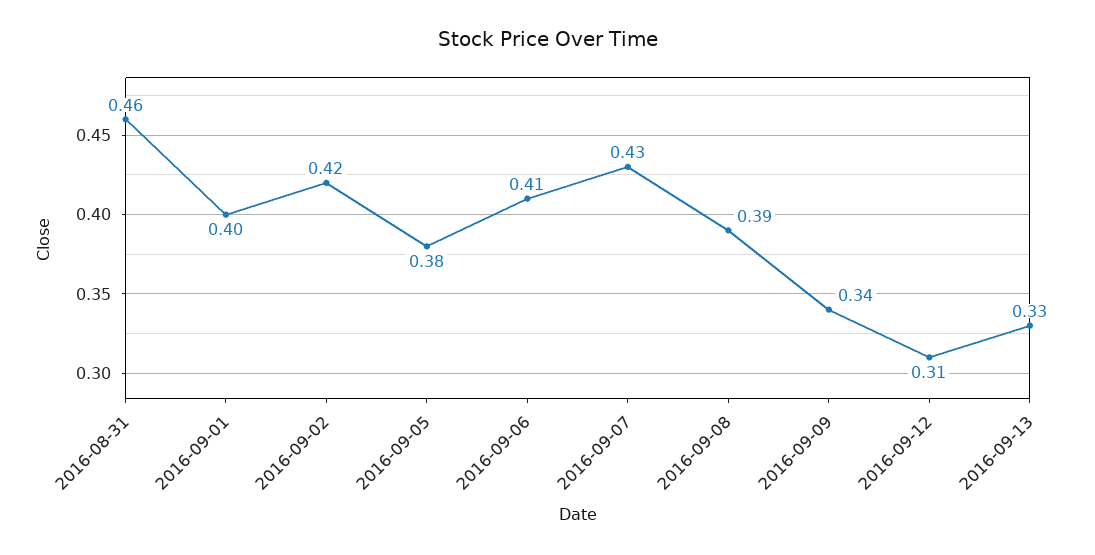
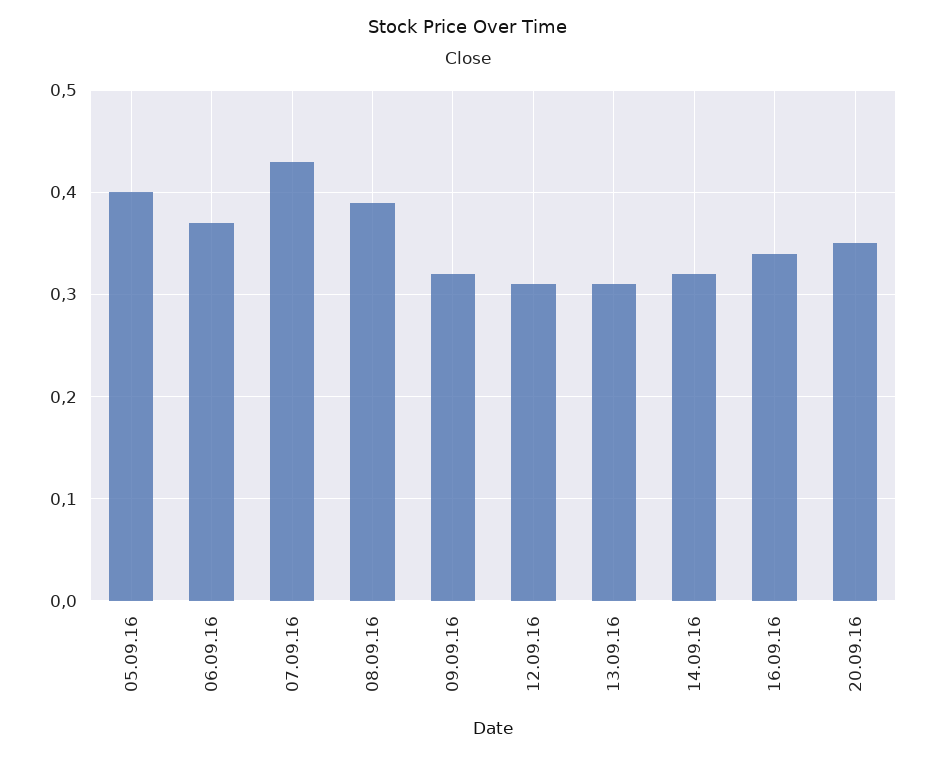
2016-08-31: 0.46 -> none
2016-09-01: 0.4 -> none
2016-09-02: 0.42 -> none
2016-09-05: 0.38 -> 0.4
2016-09-06: 0.41 -> 0.37
2016-09-09: 0.34 -> 0.32
2016-09-13: 0.33 -> 0.31
14.09.16: none -> 0.32
16.09.16: none -> 0.34
20.09.16: none -> 0.35

